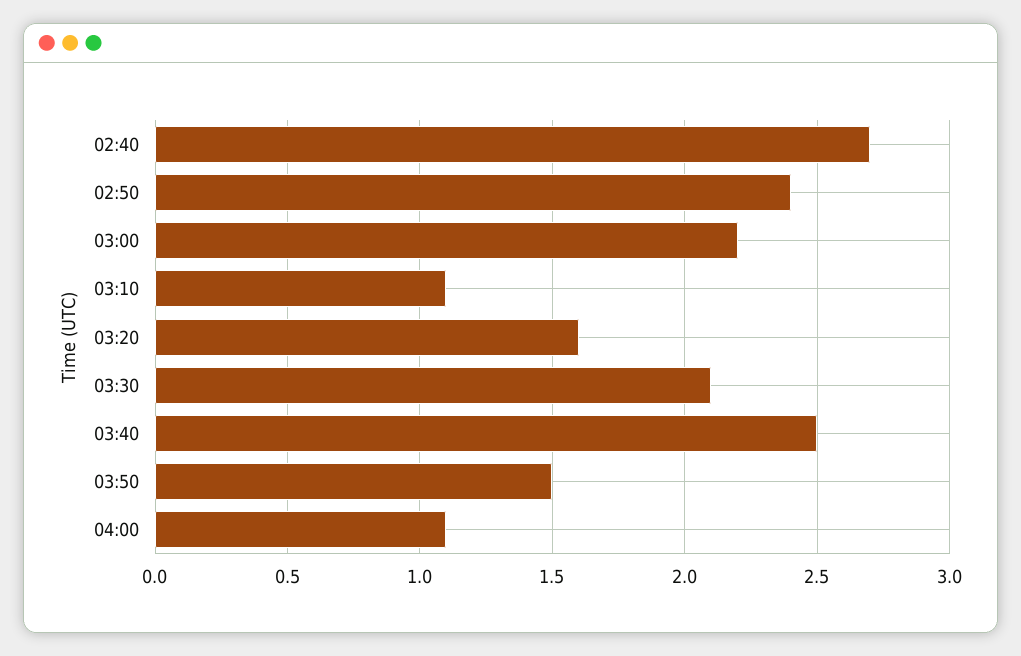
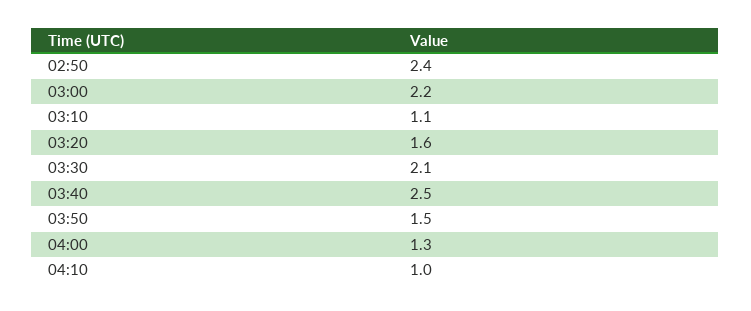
02:40: 2.7 -> none
04:00: 1.1 -> 1.3
04:10: none -> 1

